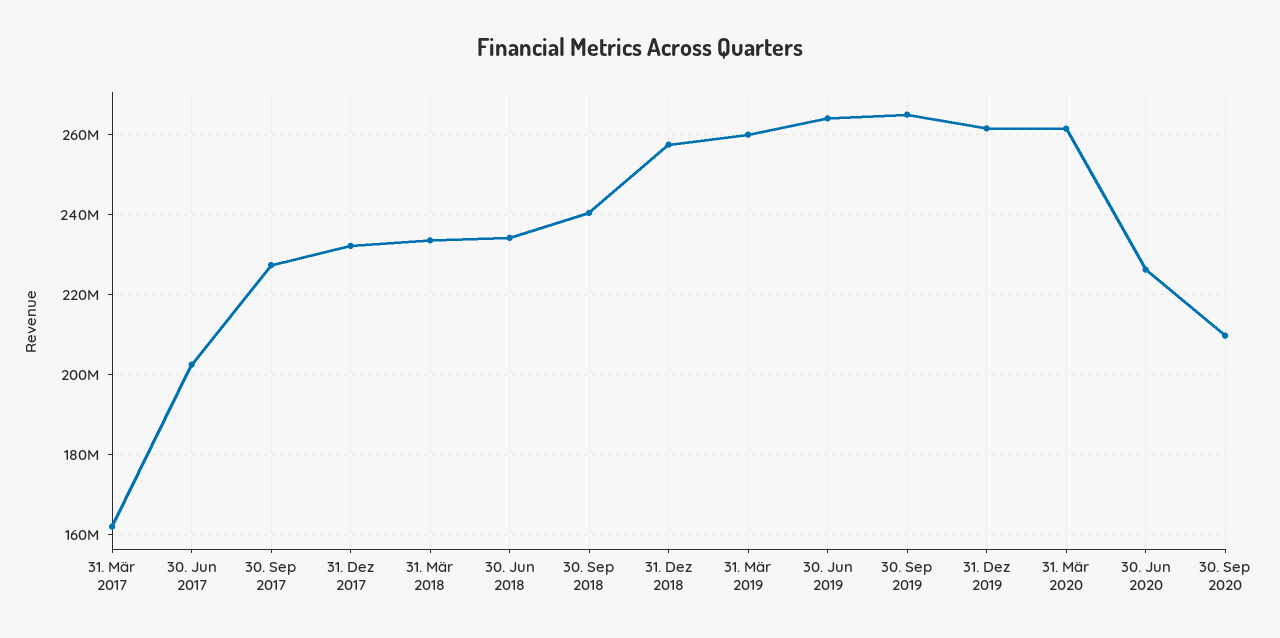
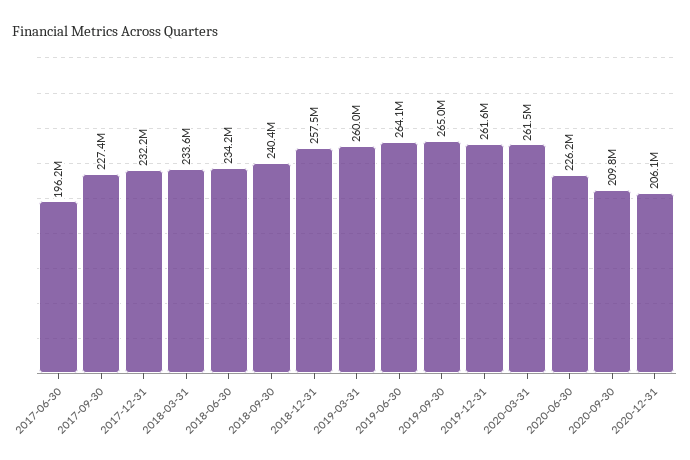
31. Mär 2017: 162000000 -> none
30. Jun 2017: 202000000 -> 196200000
2020-12-31: none -> 206100000

